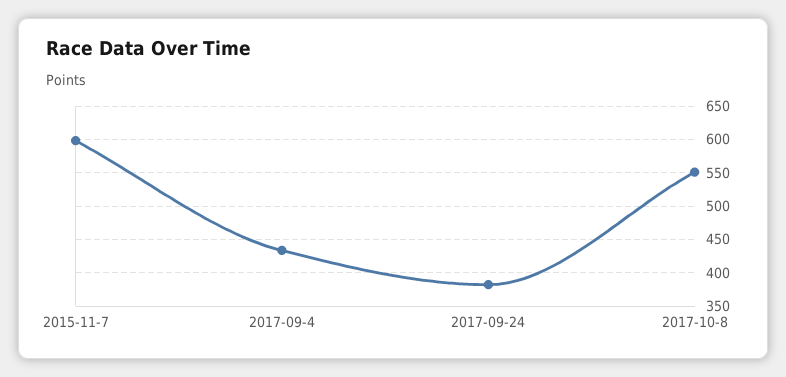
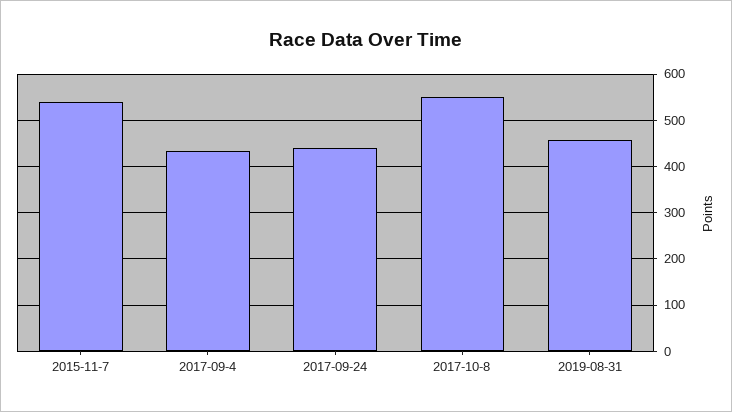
2015-11-7: 600 -> 540
2017-09-24: 380 -> 440
2019-08-31: none -> 460

